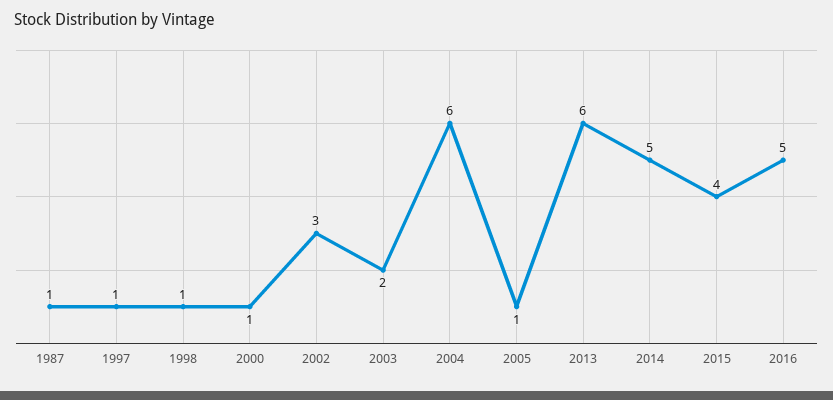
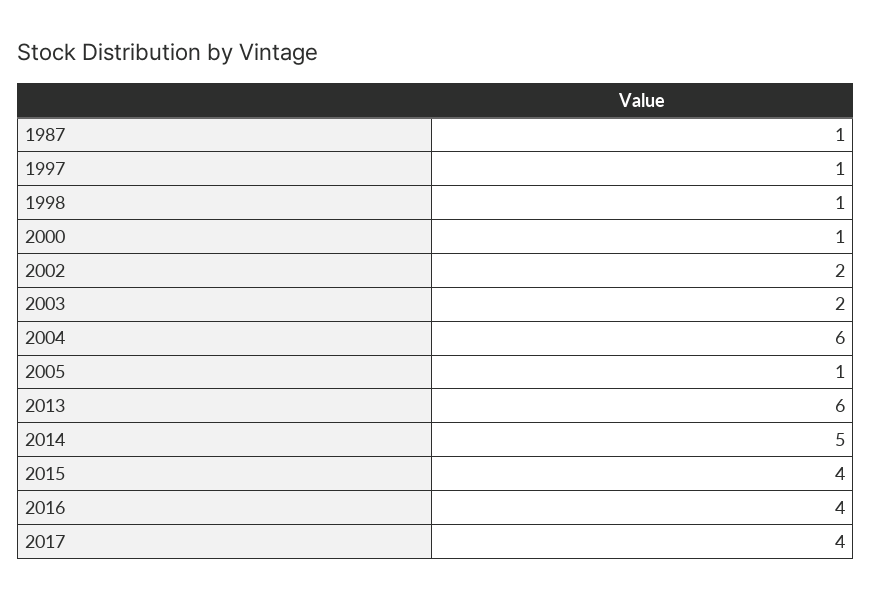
2002: 3 -> 2
2016: 5 -> 4
2017: none -> 4

